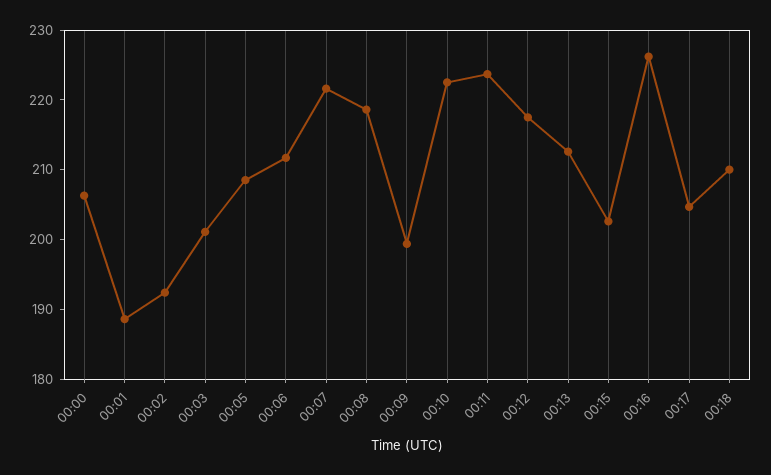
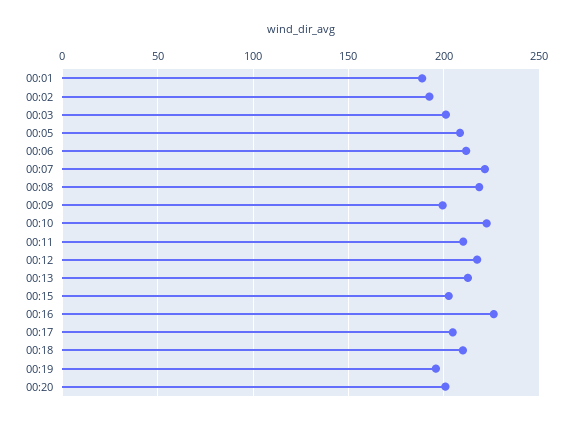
00:00: 206 -> none
00:11: 224 -> 210
00:19: none -> 195
00:20: none -> 200

